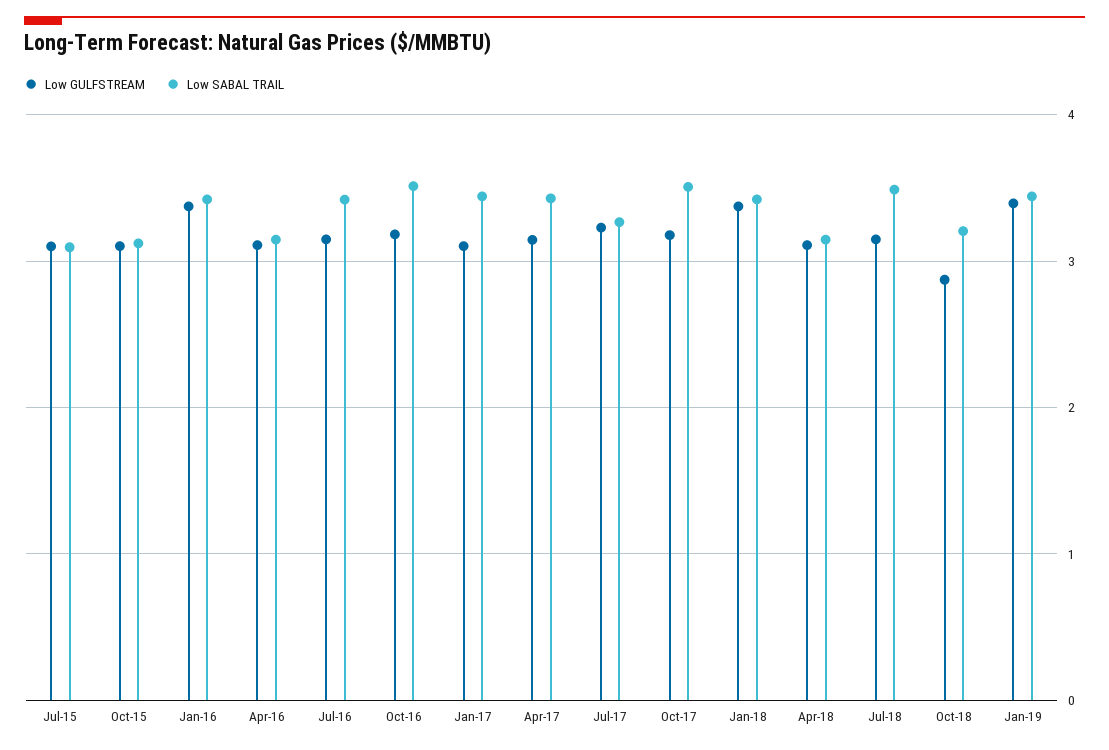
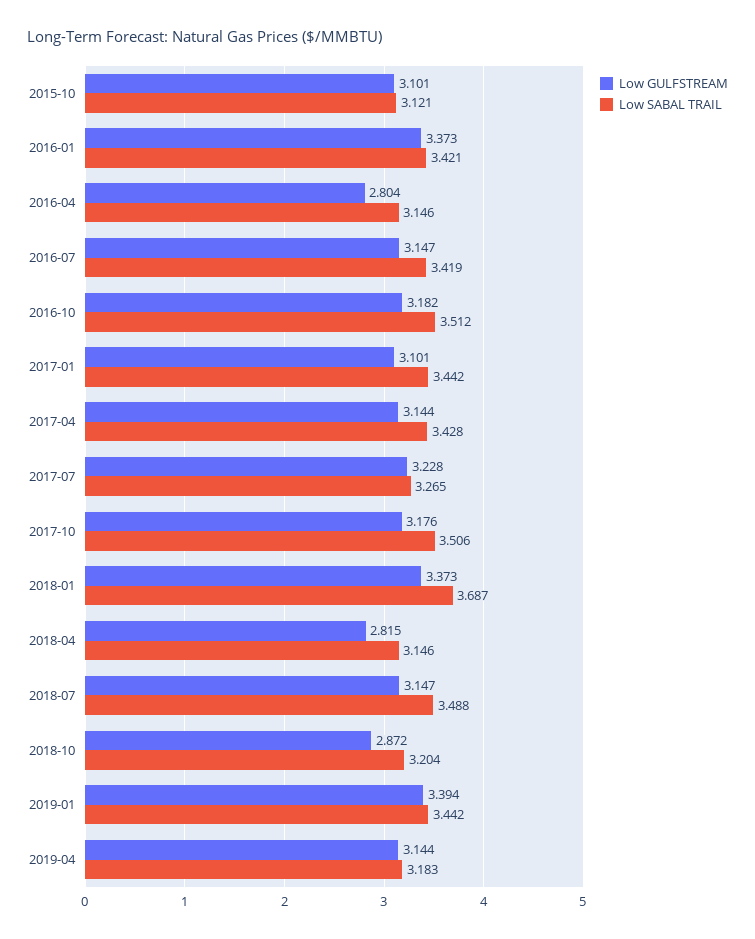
Low GULFSTREAM, Jul-15: 3.1 -> none
Low SABAL TRAIL, Jul-15: 3.1 -> none
Low GULFSTREAM, Apr-16: 3.1 -> 2.804
Low SABAL TRAIL, Jan-18: 3.4 -> 3.687
Low GULFSTREAM, Apr-18: 3.1 -> 2.815
Low GULFSTREAM, 2019-04: none -> 3.144
Low SABAL TRAIL, 2019-04: none -> 3.183

